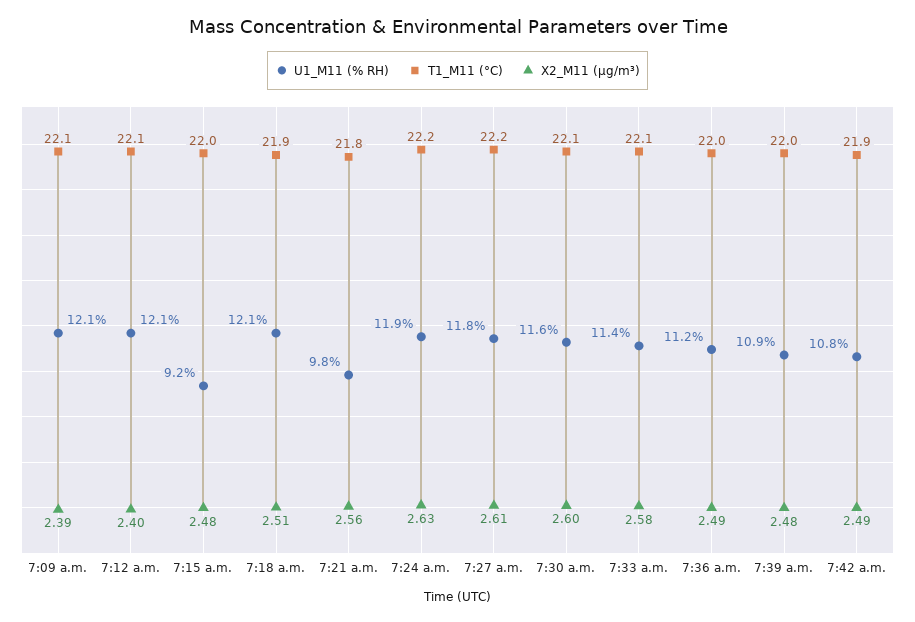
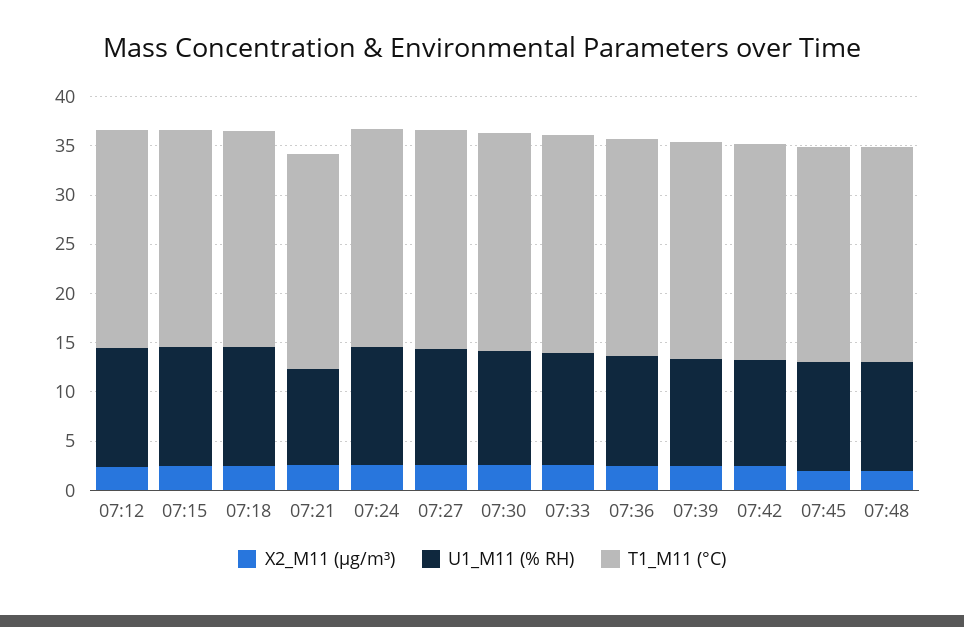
U1_M11 (% RH), 7:09 a.m.: 12.1 -> none
T1_M11 (°C), 7:09 a.m.: 22.1 -> none
X2_M11 (μg/m³), 7:09 a.m.: 2.39 -> none
U1_M11 (% RH), 7:15 a.m.: 9.2 -> 12
X2_M11 (μg/m³), 07:45: none -> 2
U1_M11 (% RH), 07:45: none -> 11
T1_M11 (°C), 07:45: none -> 22
X2_M11 (μg/m³), 07:48: none -> 2
U1_M11 (% RH), 07:48: none -> 11
T1_M11 (°C), 07:48: none -> 22

